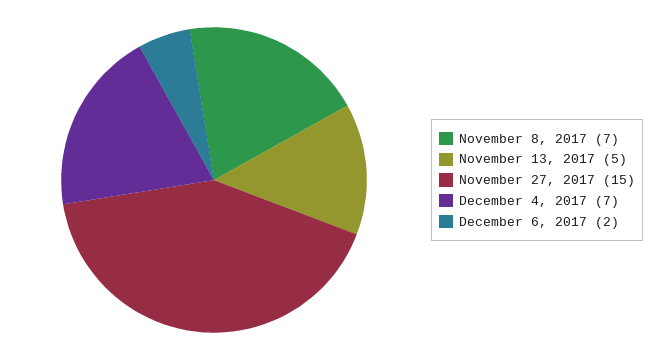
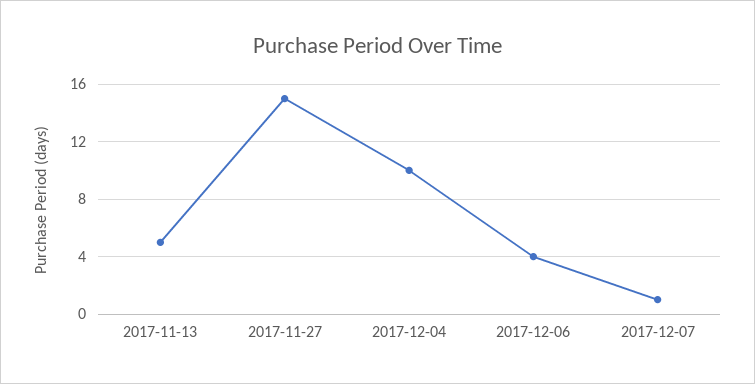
November 8, 2017: 7 -> none
December 4, 2017: 7 -> 10
December 6, 2017: 2 -> 4
2017-12-07: none -> 1

